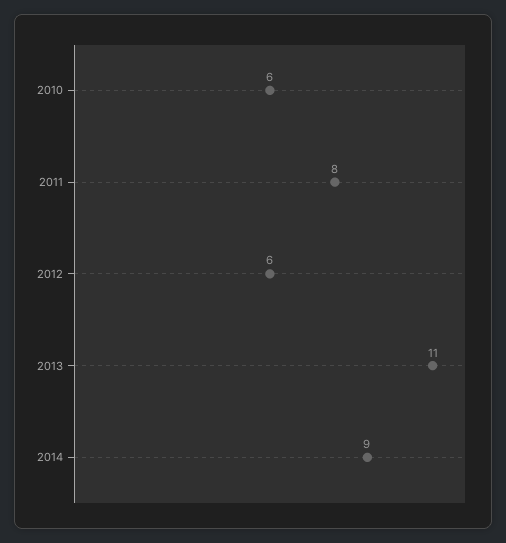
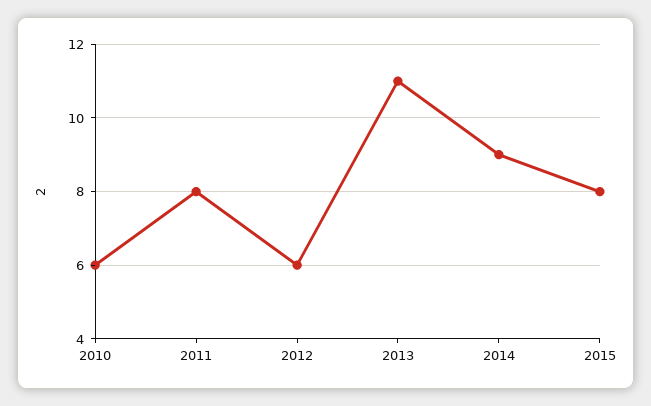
2015: none -> 8

